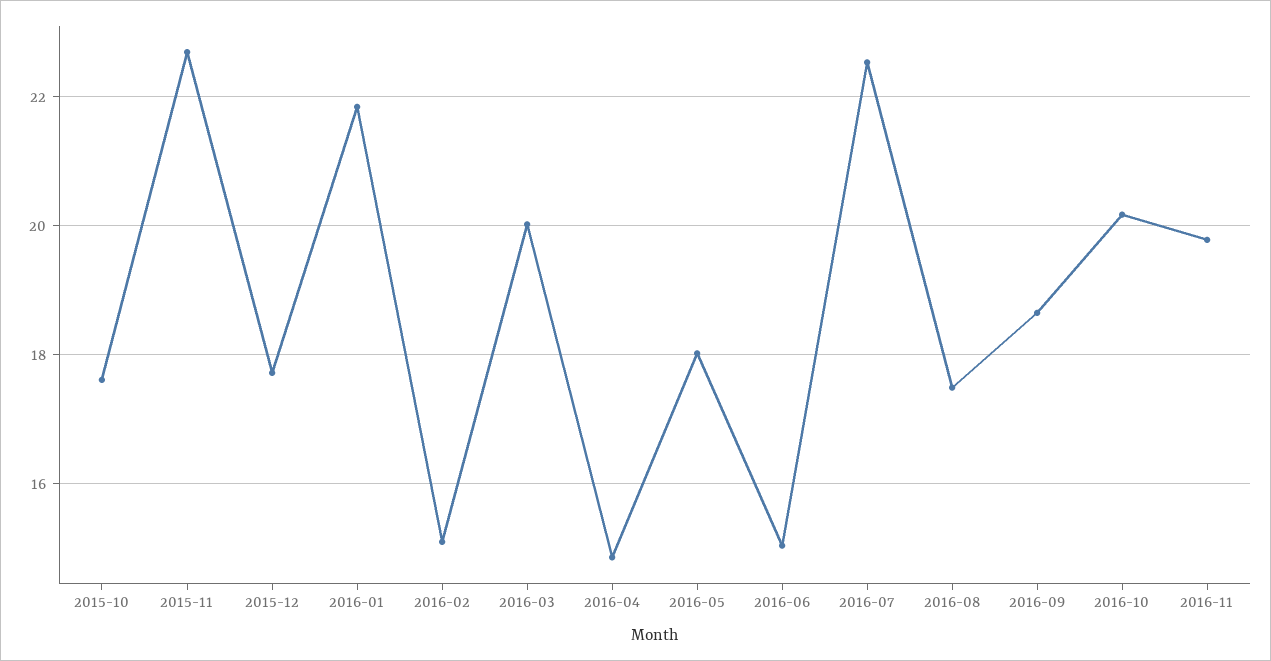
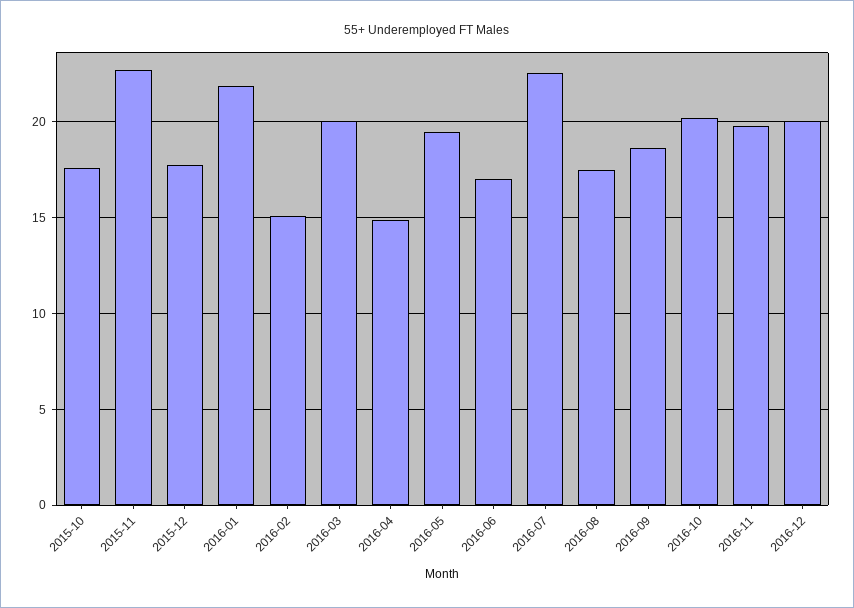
2016-05: 18 -> 19.5
2016-06: 15 -> 17
2016-12: none -> 20

